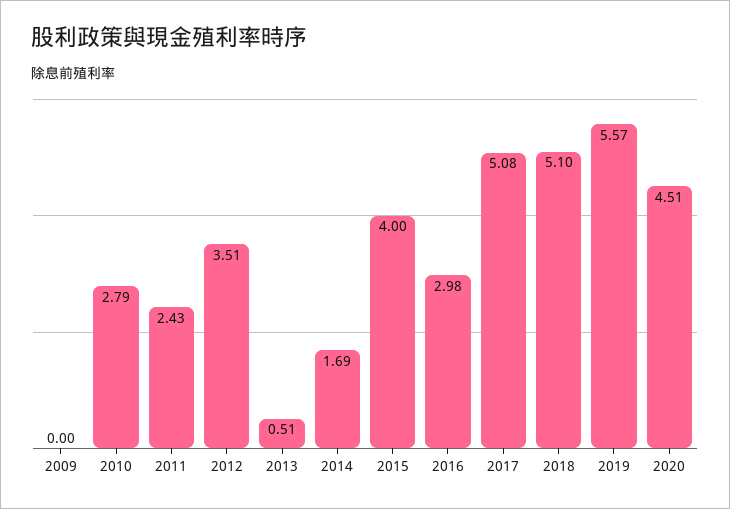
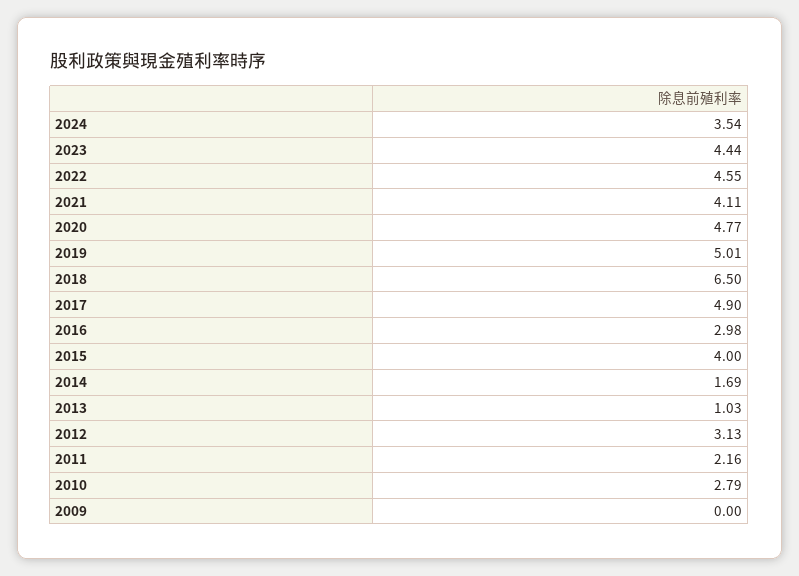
2011: 2.43 -> 2.16
2012: 3.51 -> 3.13
2013: 0.51 -> 1.03
2017: 5.08 -> 4.9
2018: 5.1 -> 6.5
2019: 5.57 -> 5.01
2020: 4.51 -> 4.77
2024: none -> 3.54
2023: none -> 4.44
2022: none -> 4.55
2021: none -> 4.11

